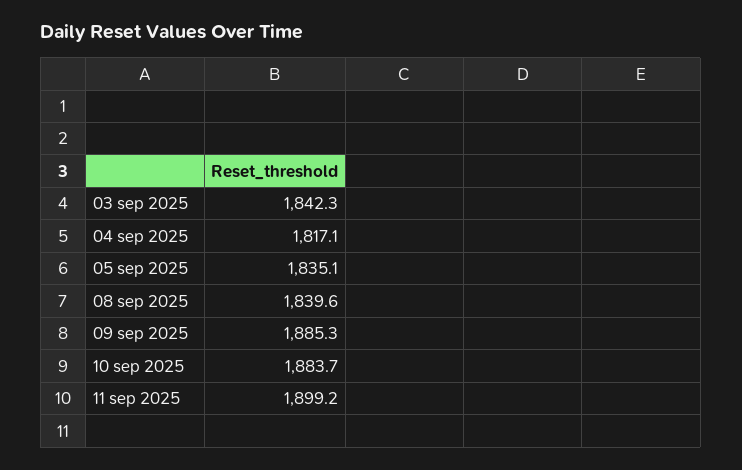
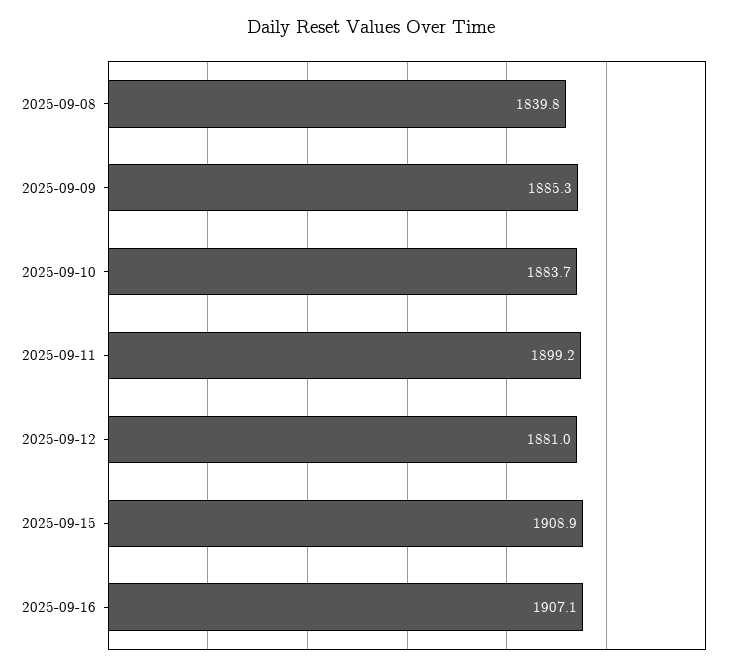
03 sep 2025: 1842.3 -> none
04 sep 2025: 1817.1 -> none
05 sep 2025: 1835.1 -> none
08 sep 2025: 1839.6 -> 1839.8
2025-09-12: none -> 1881
2025-09-15: none -> 1908.9
2025-09-16: none -> 1907.1

